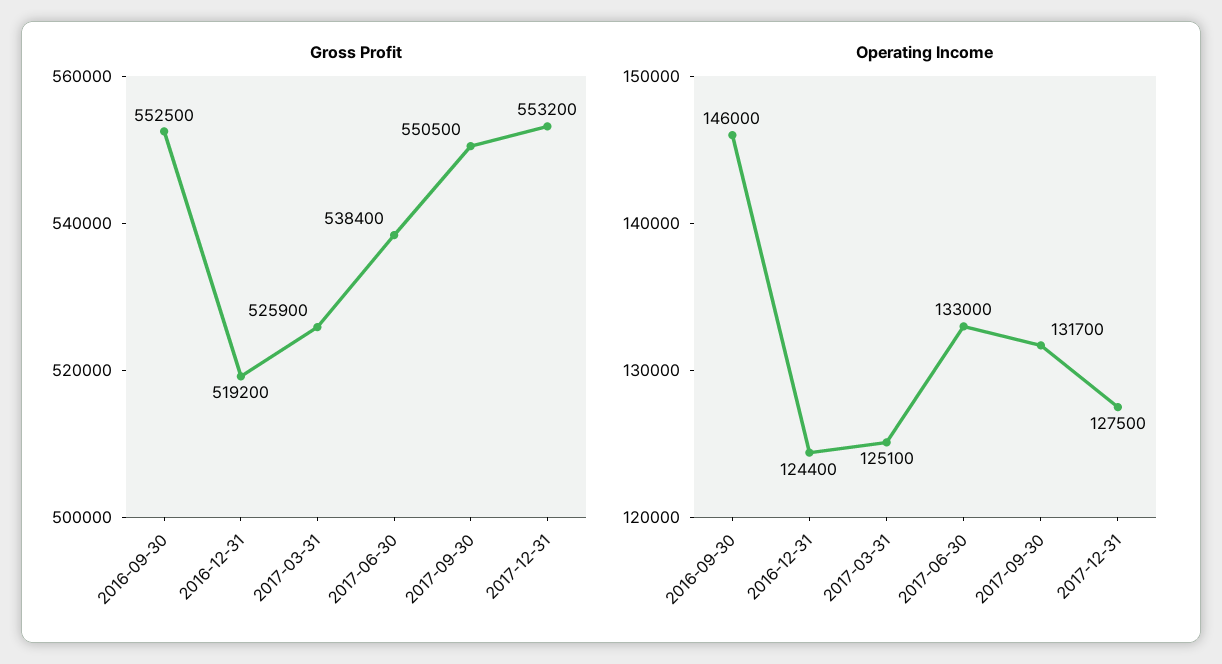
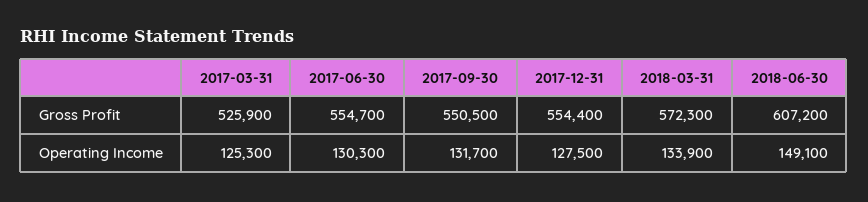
Gross Profit, 2016-09-30: 552500 -> none
Gross Profit, 2016-12-31: 519200 -> none
Gross Profit, 2017-06-30: 538400 -> 554700
Gross Profit, 2017-12-31: 553200 -> 554400
Operating Income, 2016-09-30: 146000 -> none
Operating Income, 2016-12-31: 124400 -> none
Operating Income, 2017-03-31: 125100 -> 125300
Operating Income, 2017-06-30: 133000 -> 130300
Gross Profit, 2018-03-31: none -> 572300
Gross Profit, 2018-06-30: none -> 607200
Operating Income, 2018-03-31: none -> 133900
Operating Income, 2018-06-30: none -> 149100

